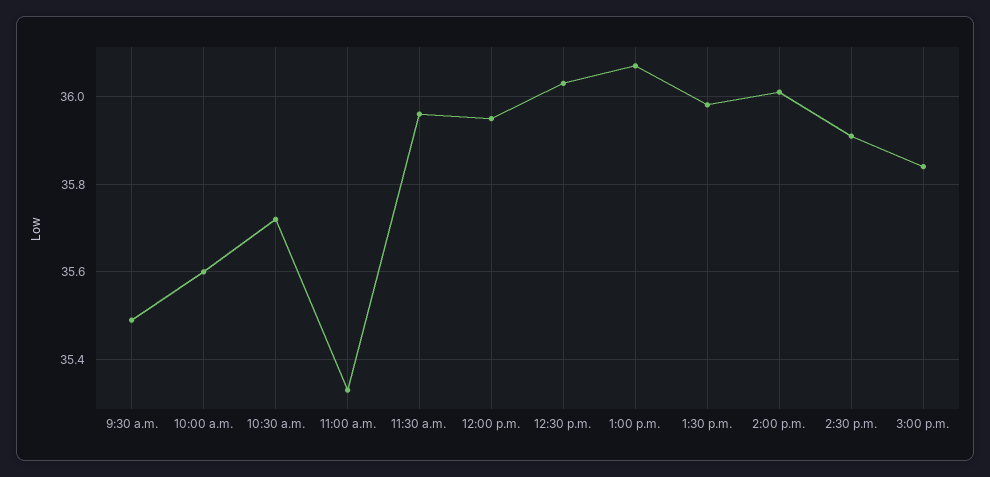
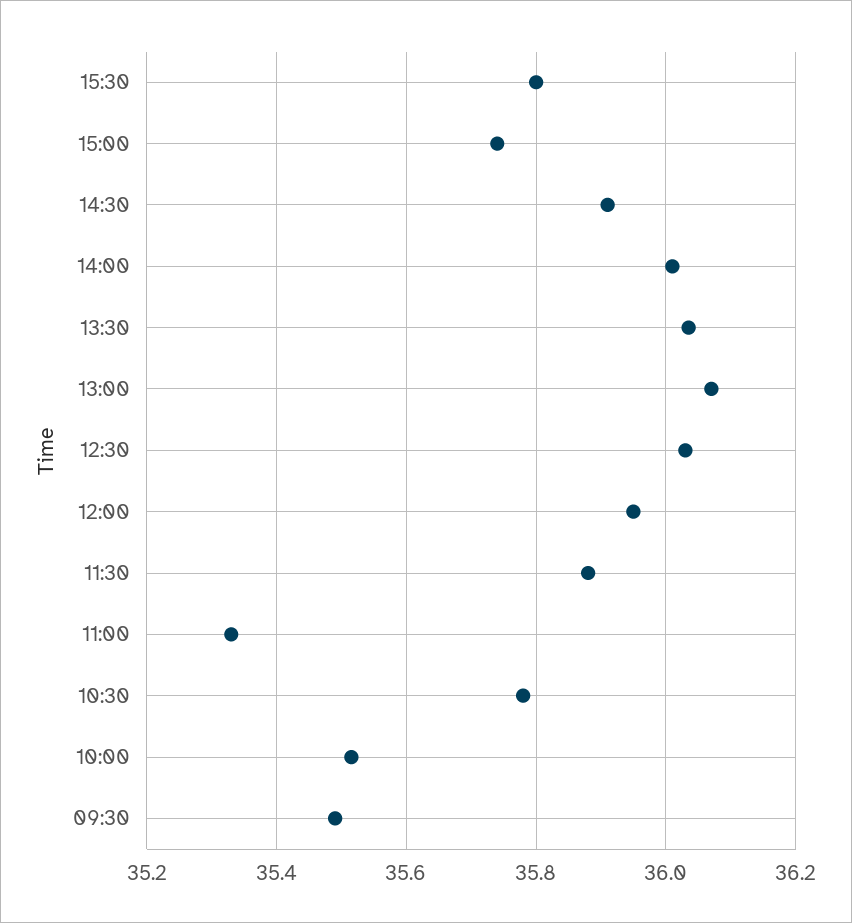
10:00 a.m.: 35.6 -> 35.52
10:30 a.m.: 35.72 -> 35.78
11:30 a.m.: 35.96 -> 35.88
1:30 p.m.: 35.98 -> 36.04
3:00 p.m.: 35.84 -> 35.74
15:30: none -> 35.8

